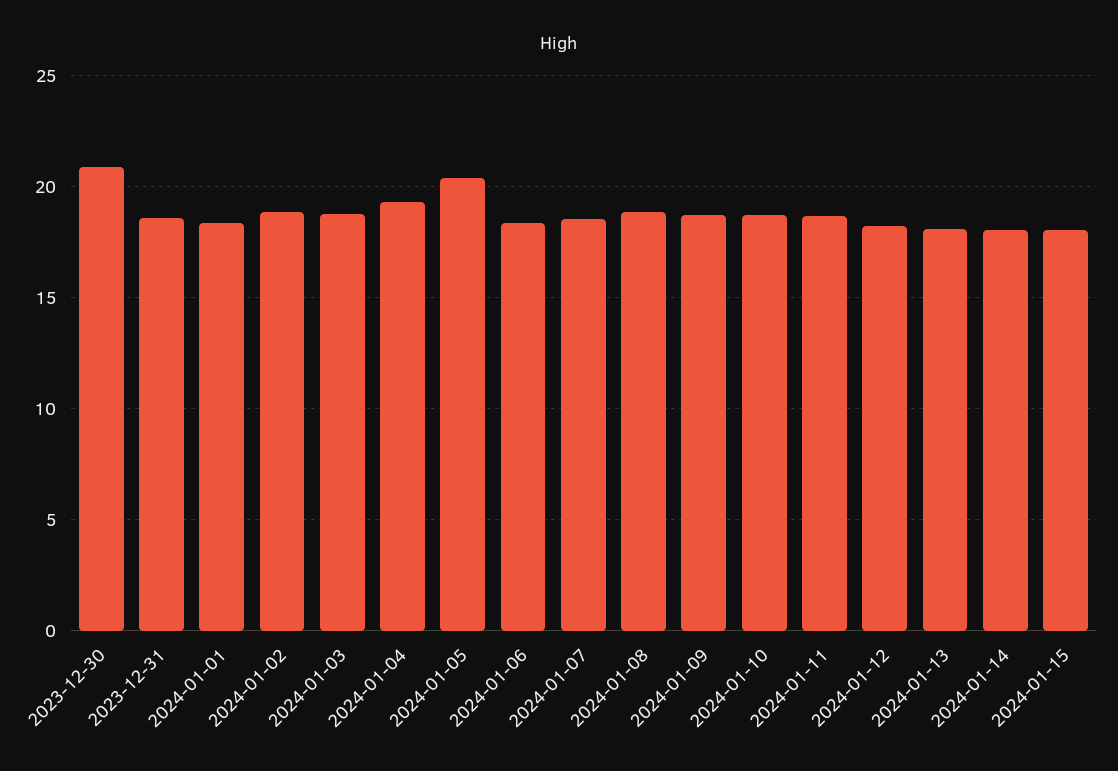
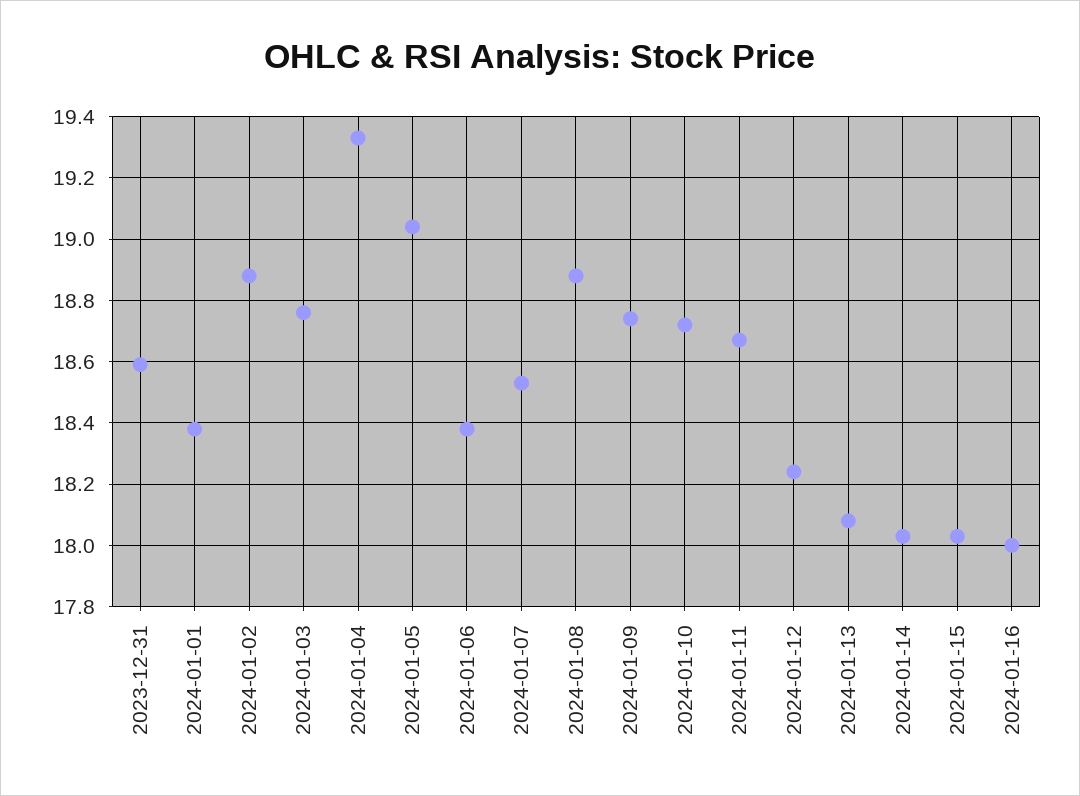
2023-12-30: 21 -> none
2024-01-05: 20.5 -> 19.05
2024-01-16: none -> 18

